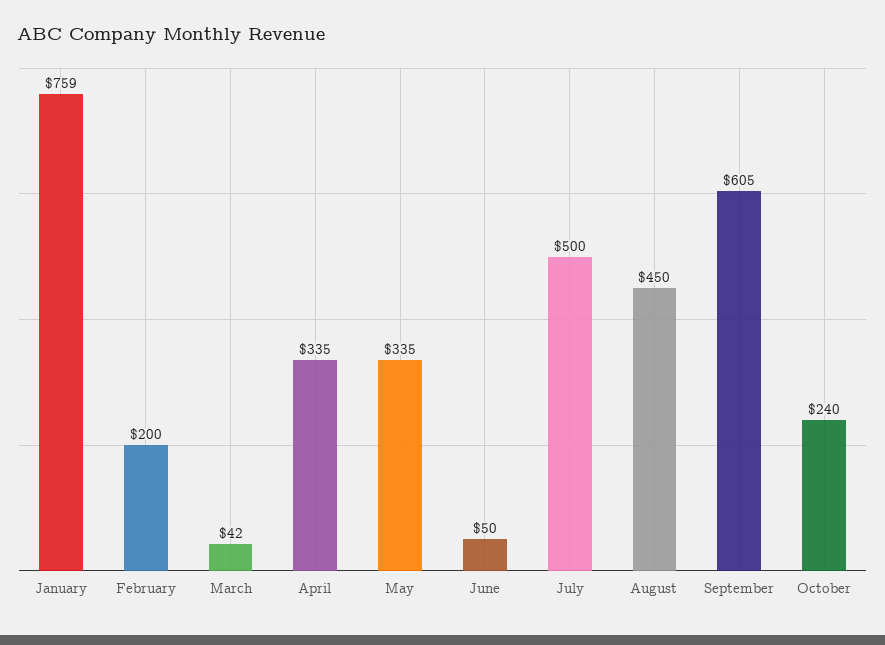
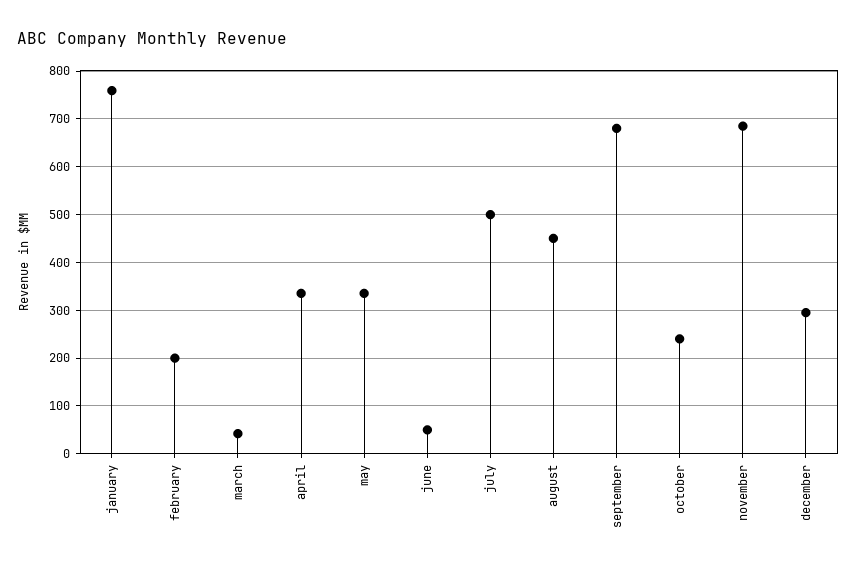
September: 605 -> 680
november: none -> 680
december: none -> 300

